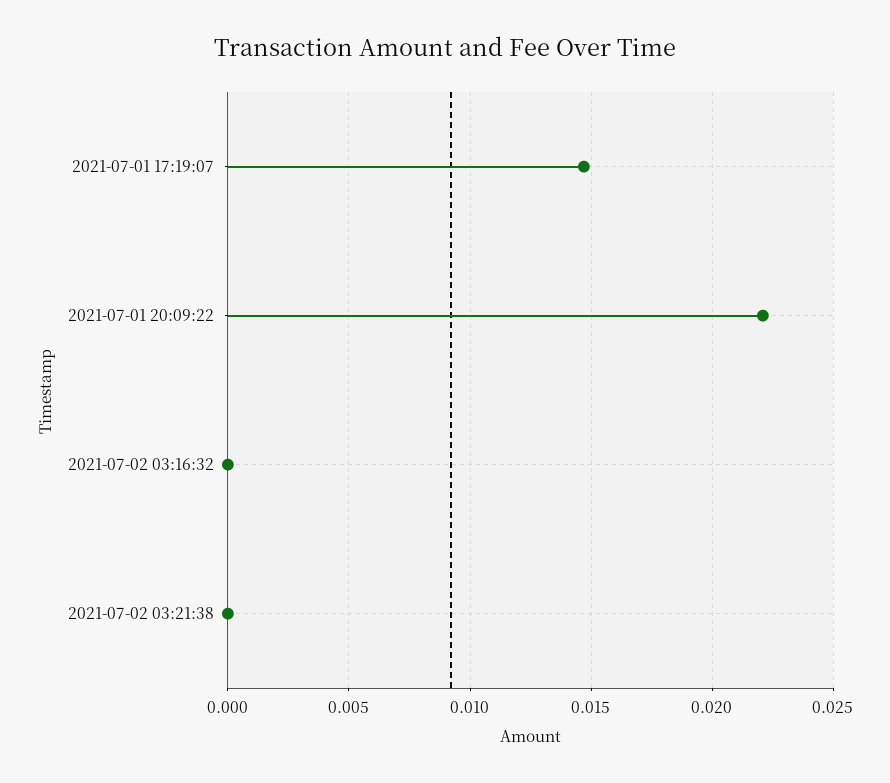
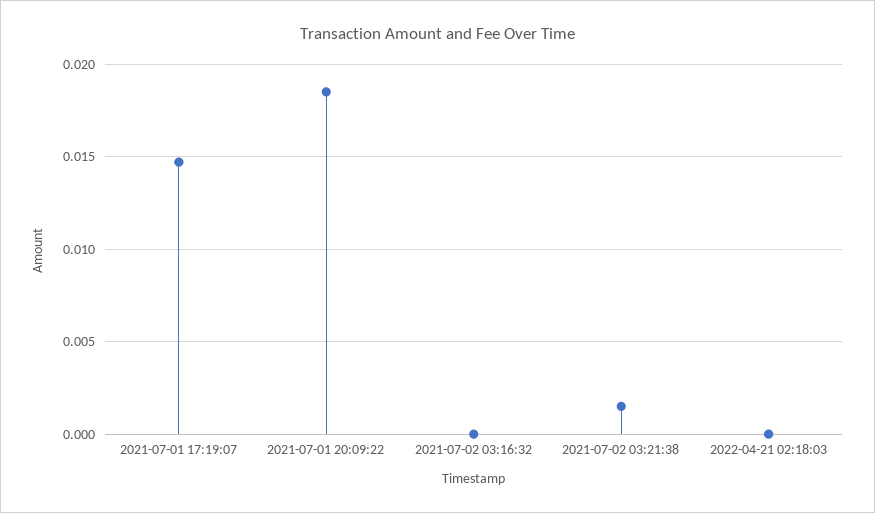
2021-07-01 20:09:22: 0.022 -> 0.0185
2021-07-02 03:21:38: 0 -> 0.0015
2022-04-21 02:18:03: none -> 0

